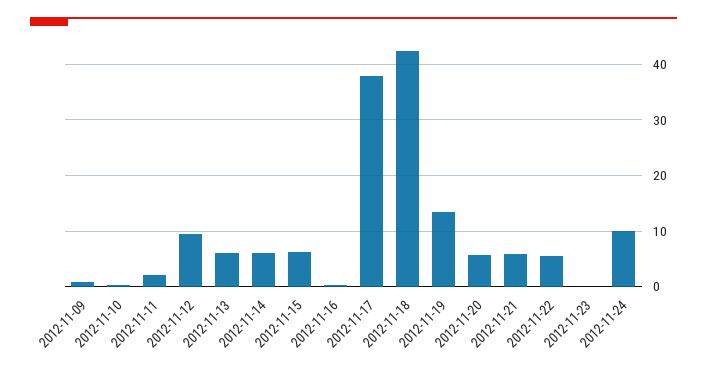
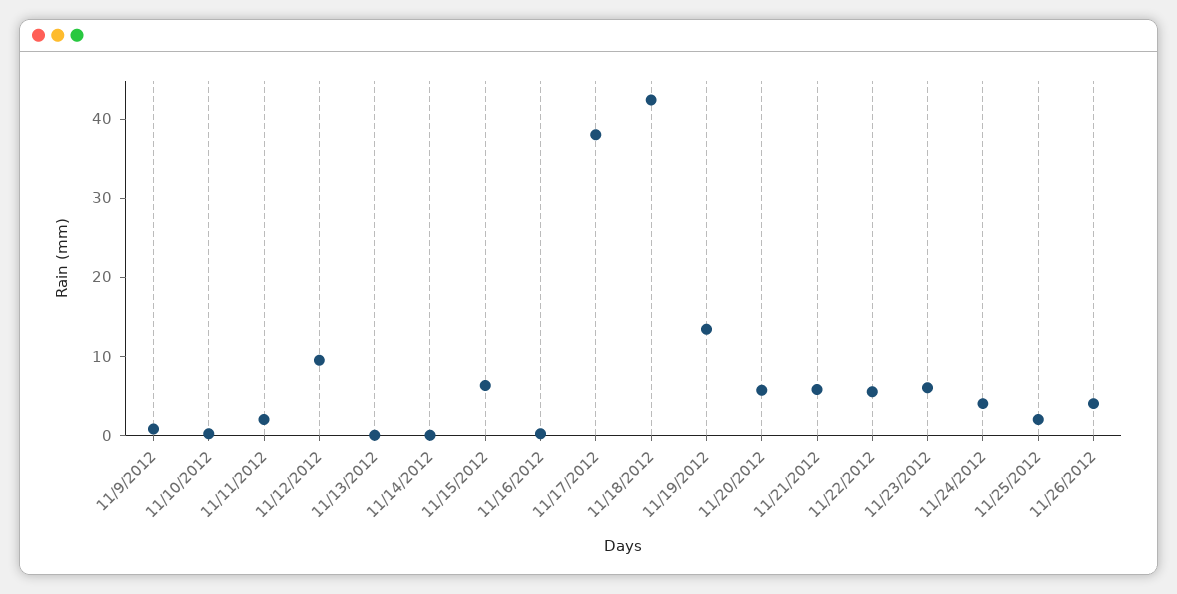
2012-11-13: 6 -> 0
2012-11-14: 6 -> 0
2012-11-23: 0 -> 6
2012-11-24: 10 -> 4
11/25/2012: none -> 2
11/26/2012: none -> 4

